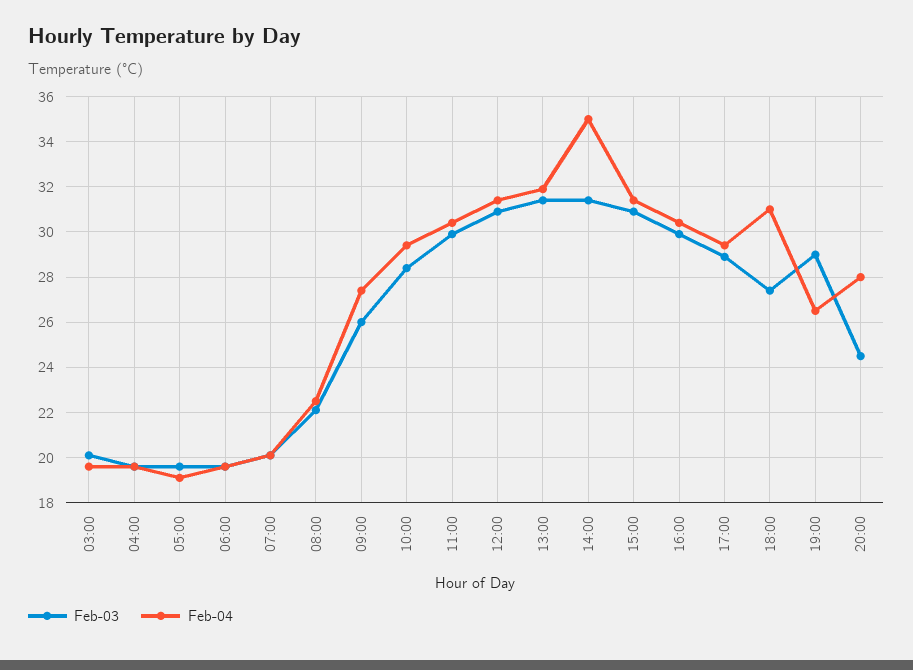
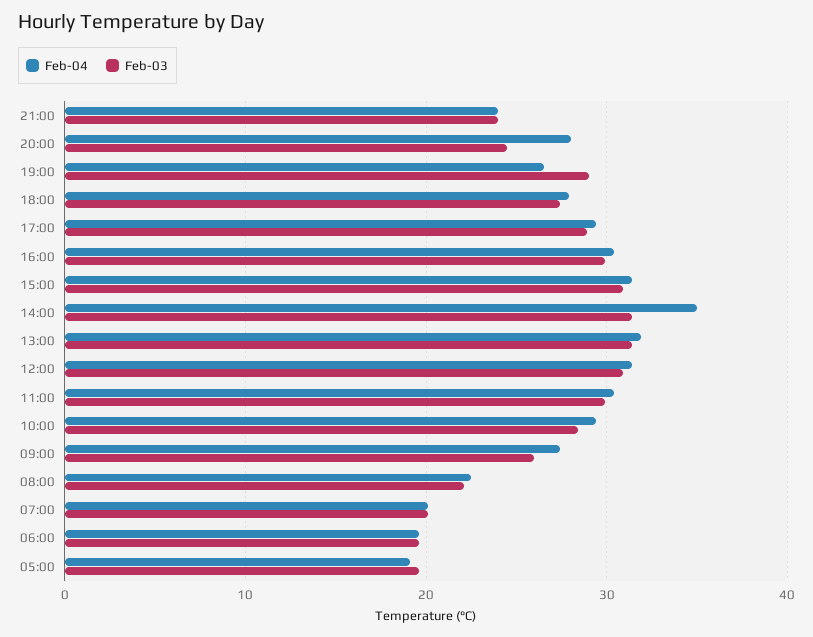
Feb-03, 03:00: 20 -> none
Feb-04, 03:00: 19.5 -> none
Feb-03, 04:00: 19.5 -> none
Feb-04, 04:00: 19.5 -> none
Feb-04, 18:00: 31 -> 28
Feb-04, 21:00: none -> 24
Feb-03, 21:00: none -> 24

